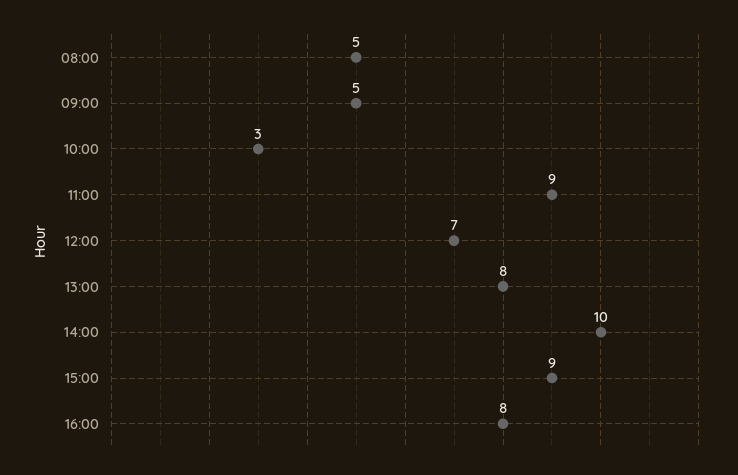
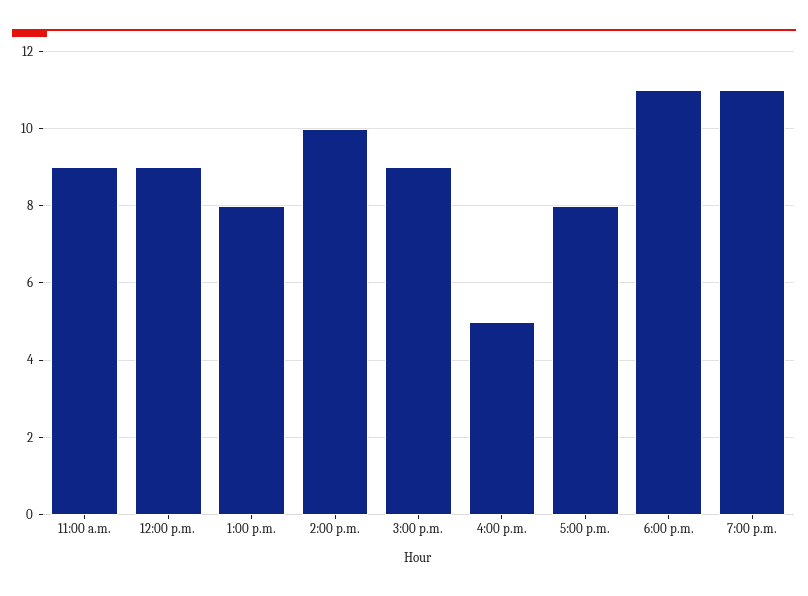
08:00: 5 -> none
09:00: 5 -> none
10:00: 3 -> none
12:00: 7 -> 9
16:00: 8 -> 5
5:00 p.m.: none -> 8
6:00 p.m.: none -> 11
7:00 p.m.: none -> 11

